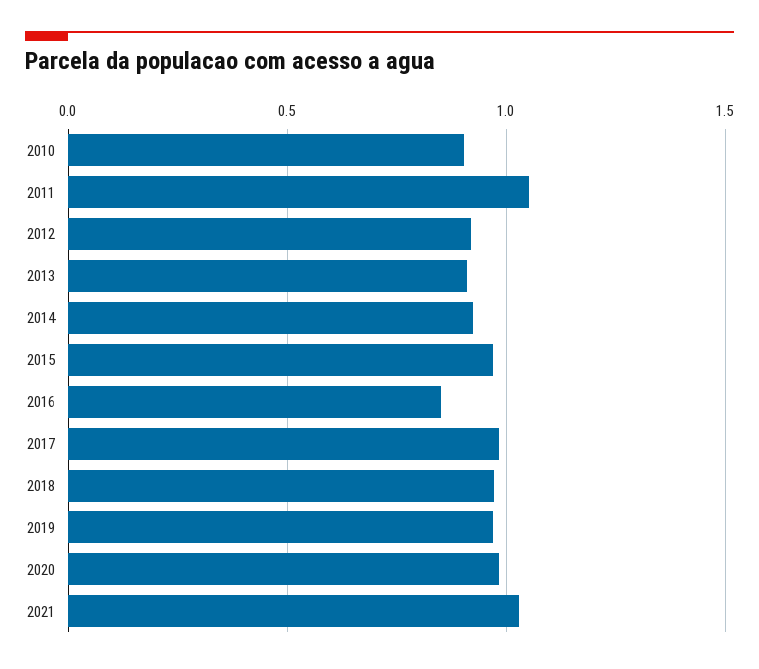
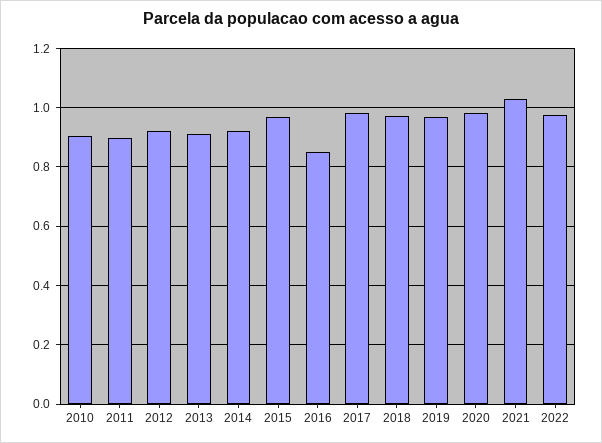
2011: 1.05 -> 0.9
2022: none -> 0.975

